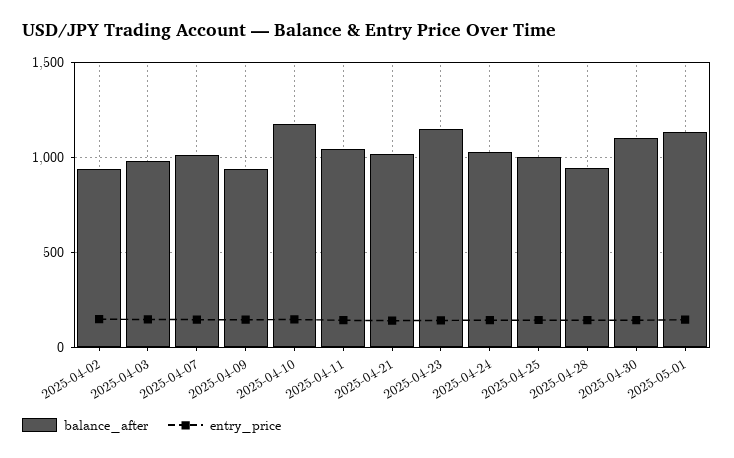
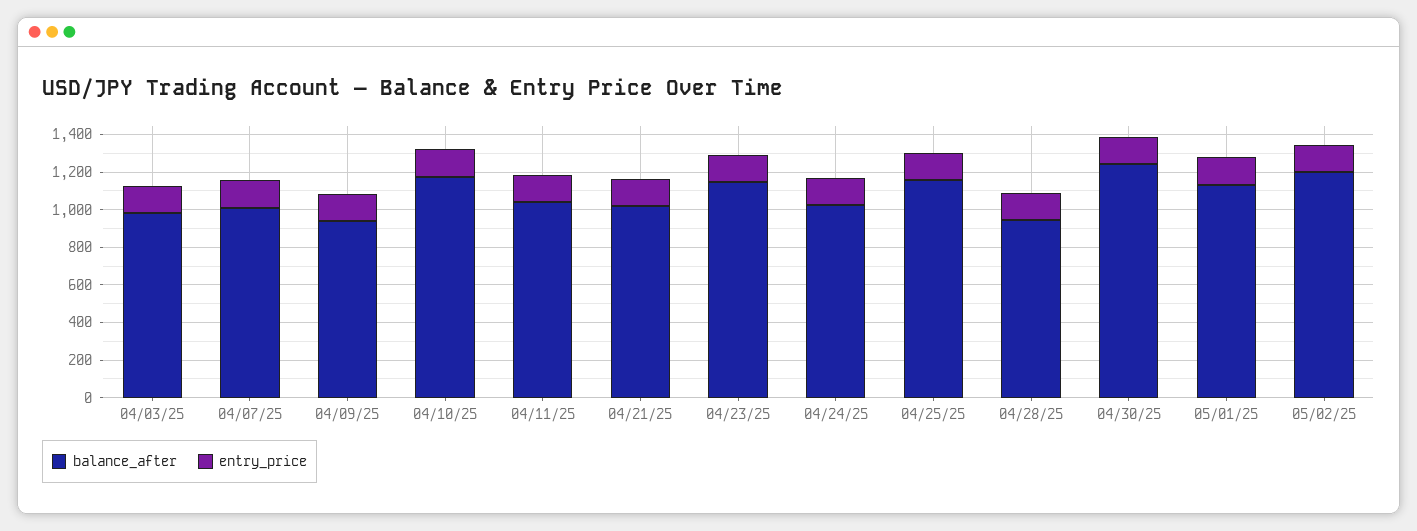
balance_after, 2025-04-02: 950 -> none
entry_price, 2025-04-02: 150 -> none
balance_after, 2025-04-25: 1000 -> 1150
balance_after, 2025-04-30: 1100 -> 1250
balance_after, 05/02/25: none -> 1200
entry_price, 05/02/25: none -> 150

